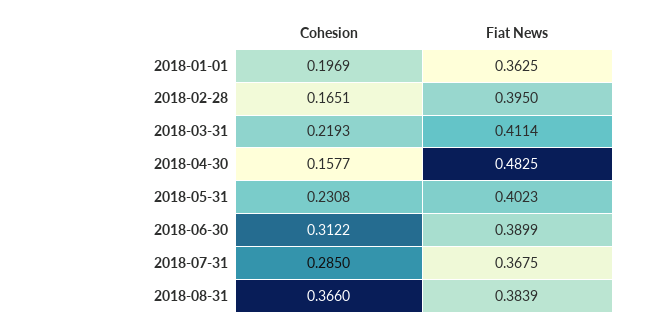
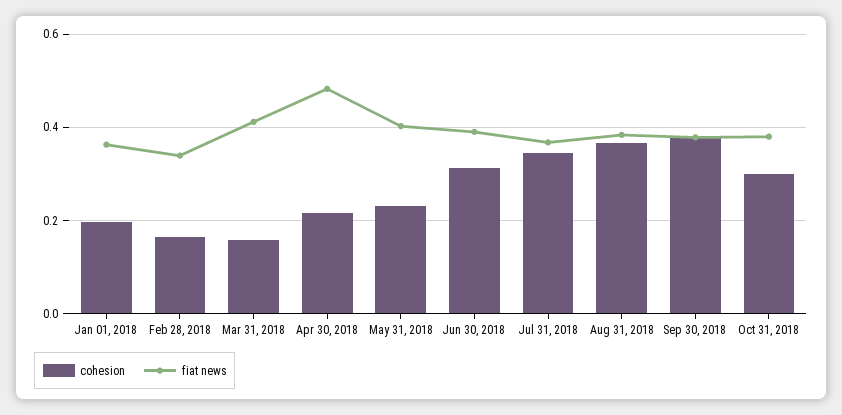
Fiat News, 2018-02-28: 0.395 -> 0.34
Cohesion, 2018-03-31: 0.2193 -> 0.16
Cohesion, 2018-04-30: 0.1577 -> 0.22
Cohesion, 2018-07-31: 0.285 -> 0.34
Cohesion, Sep 30, 2018: none -> 0.38
Fiat News, Sep 30, 2018: none -> 0.38
Cohesion, Oct 31, 2018: none -> 0.3
Fiat News, Oct 31, 2018: none -> 0.38

